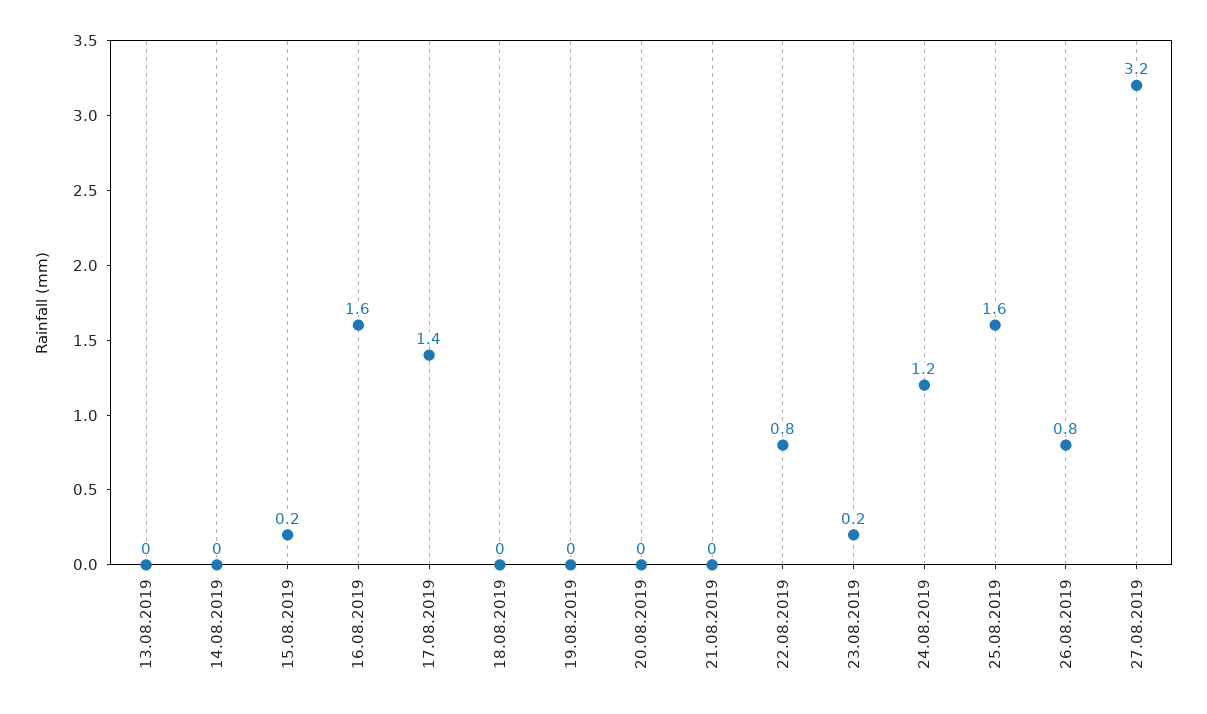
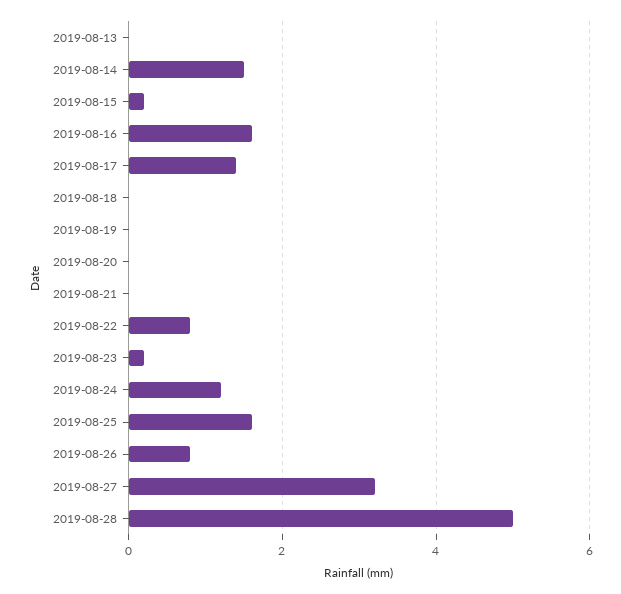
14.08.2019: 0 -> 1.5
2019-08-28: none -> 5

